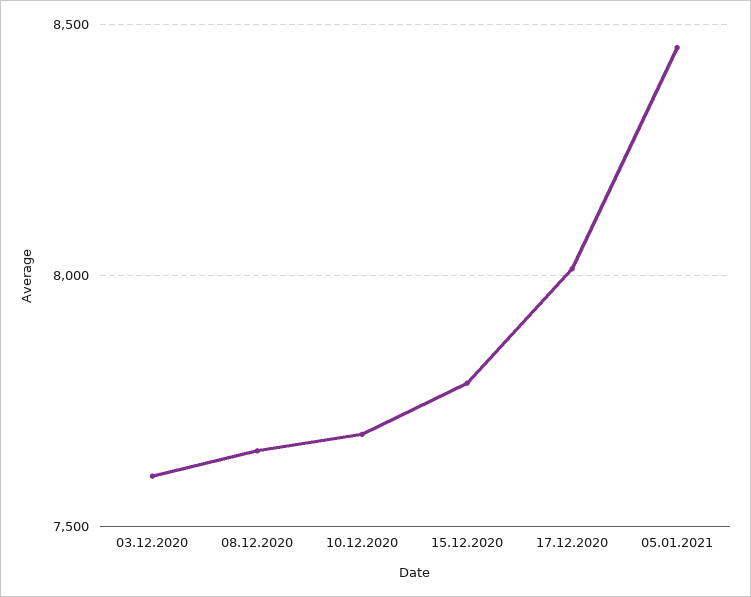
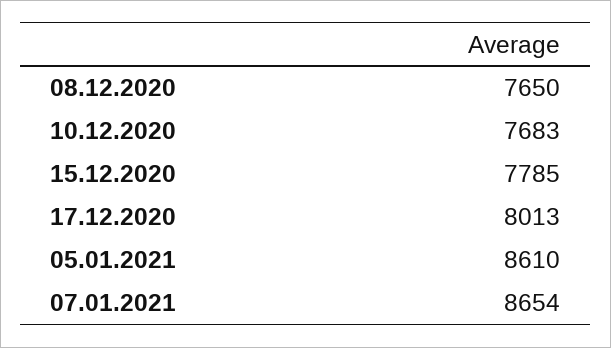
03.12.2020: 7600 -> none
05.01.2021: 8450 -> 8610
07.01.2021: none -> 8654

